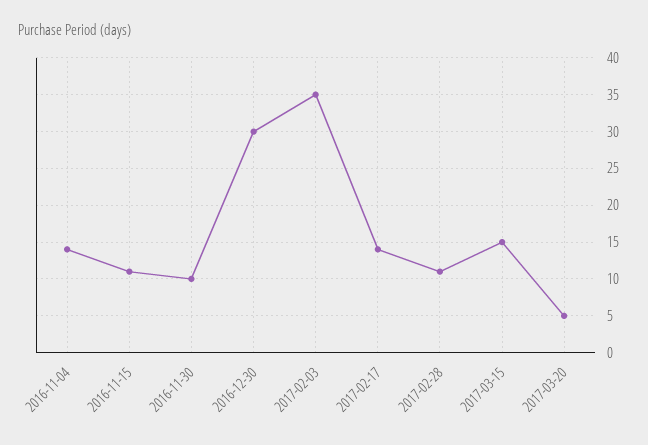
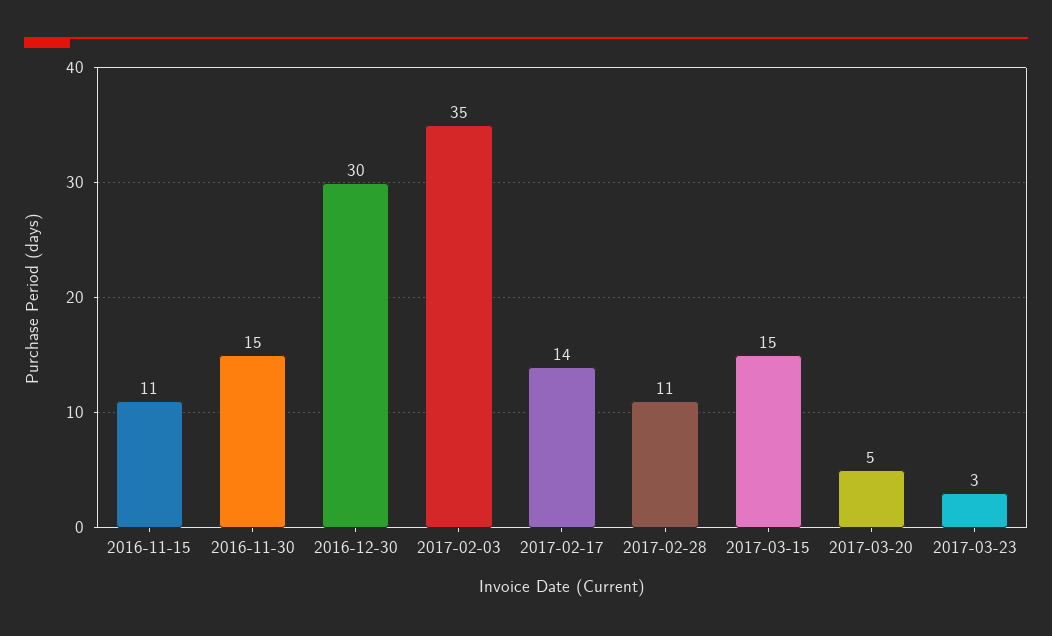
2016-11-04: 14 -> none
2016-11-30: 10 -> 15
2017-03-23: none -> 3

